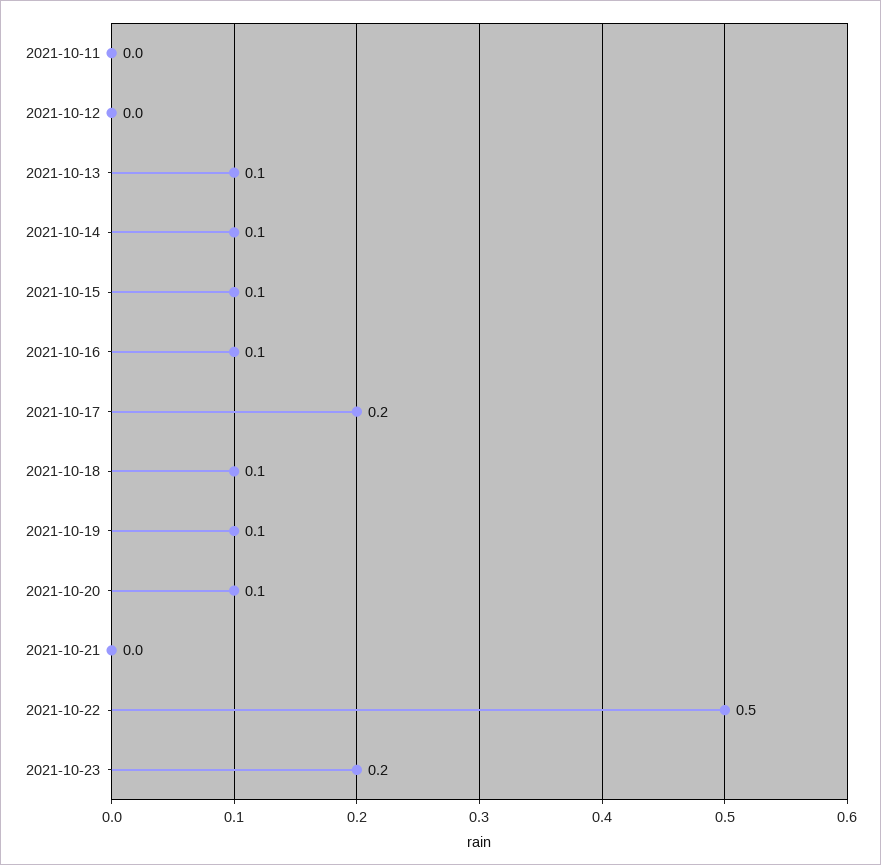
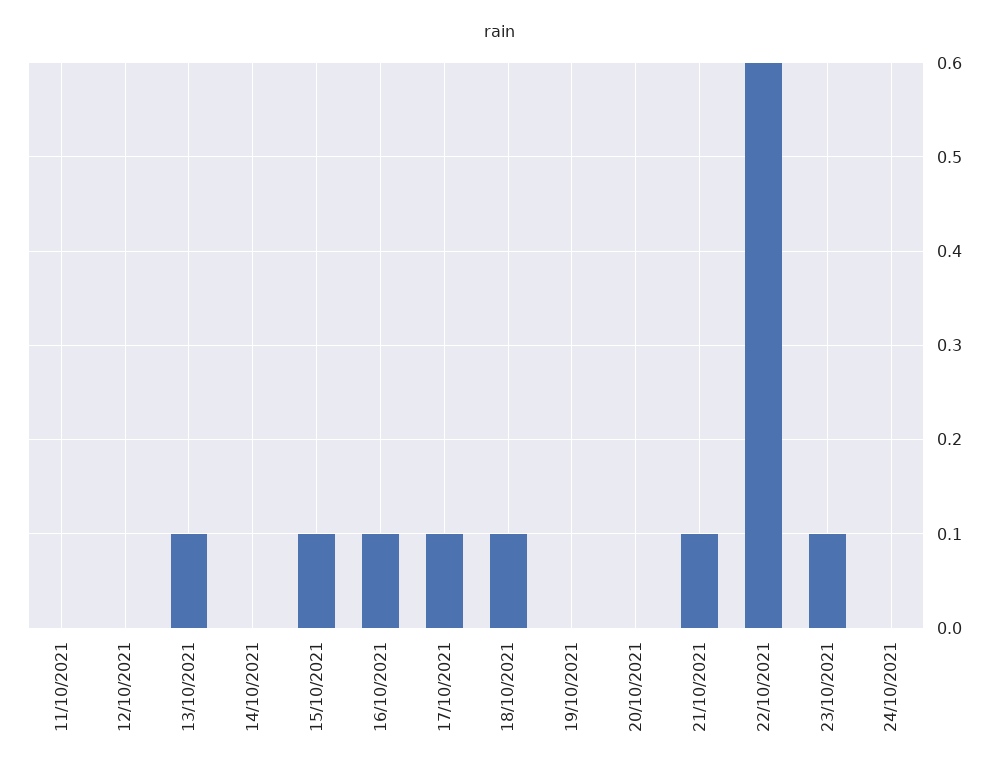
2021-10-14: 0.1 -> 0
2021-10-17: 0.2 -> 0.1
2021-10-19: 0.1 -> 0
2021-10-20: 0.1 -> 0
2021-10-21: 0 -> 0.1
2021-10-22: 0.5 -> 0.6
2021-10-23: 0.2 -> 0.1
24/10/2021: none -> 0

